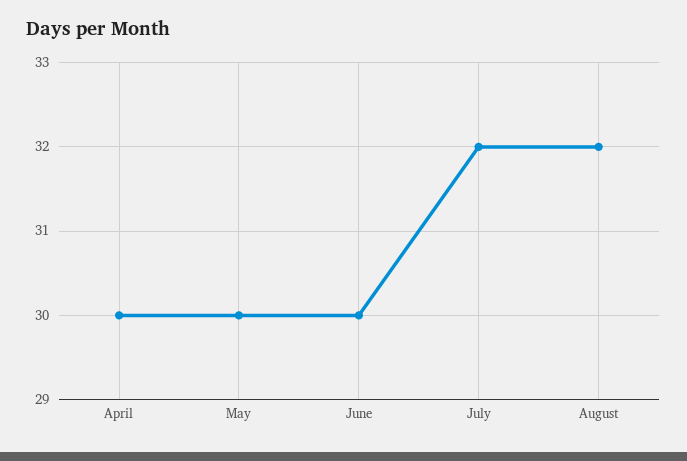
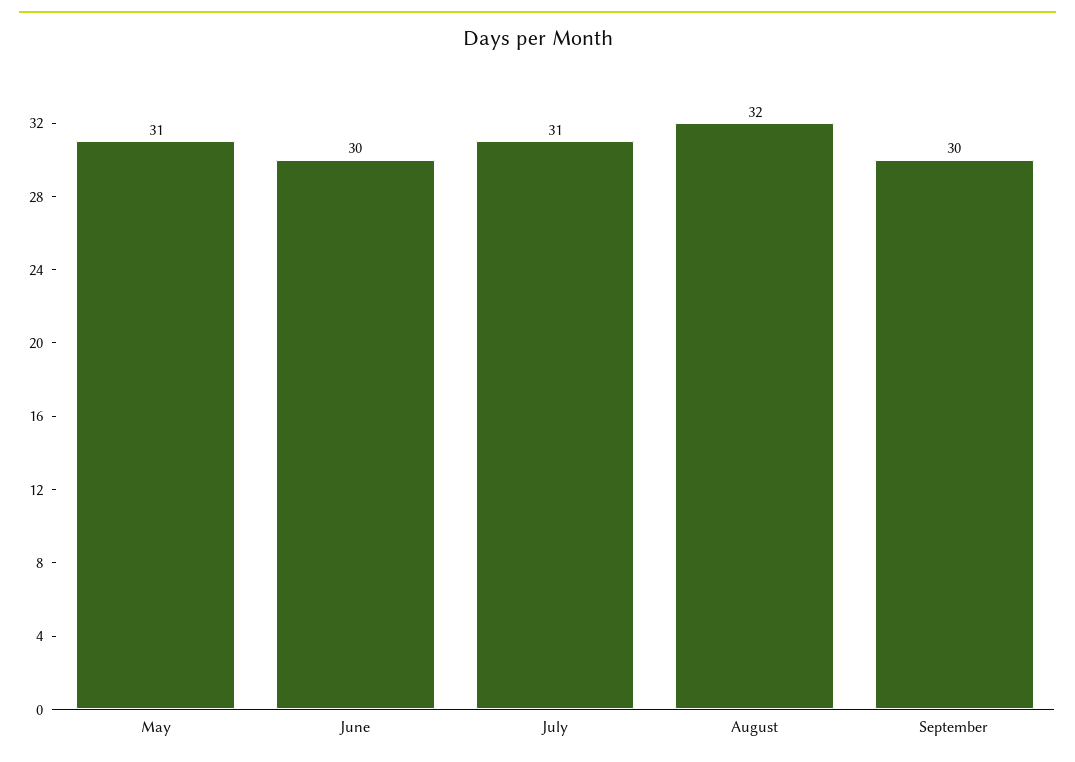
April: 30 -> none
May: 30 -> 31
July: 32 -> 31
September: none -> 30

